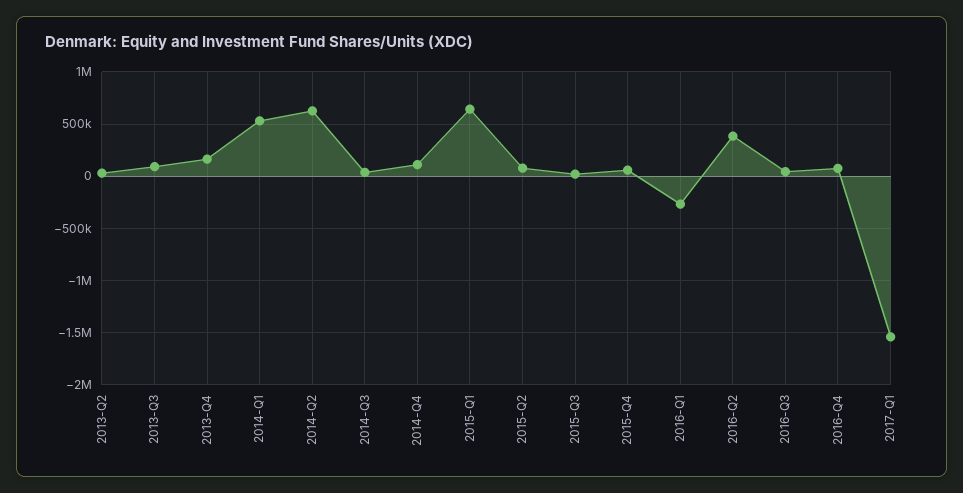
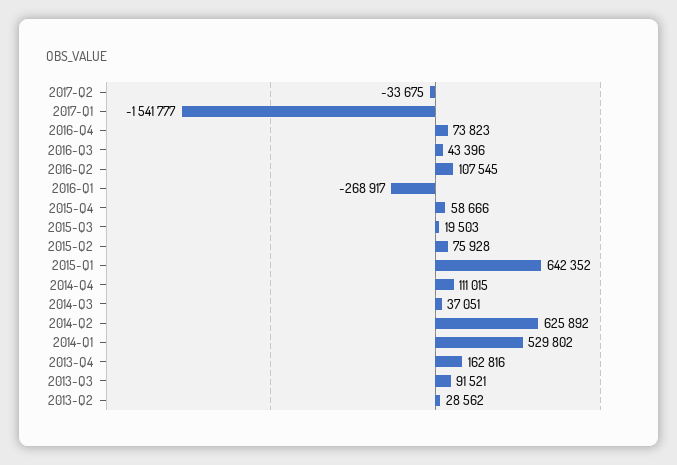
2016-Q2: 400000 -> 107545
2017-Q2: none -> -33675

